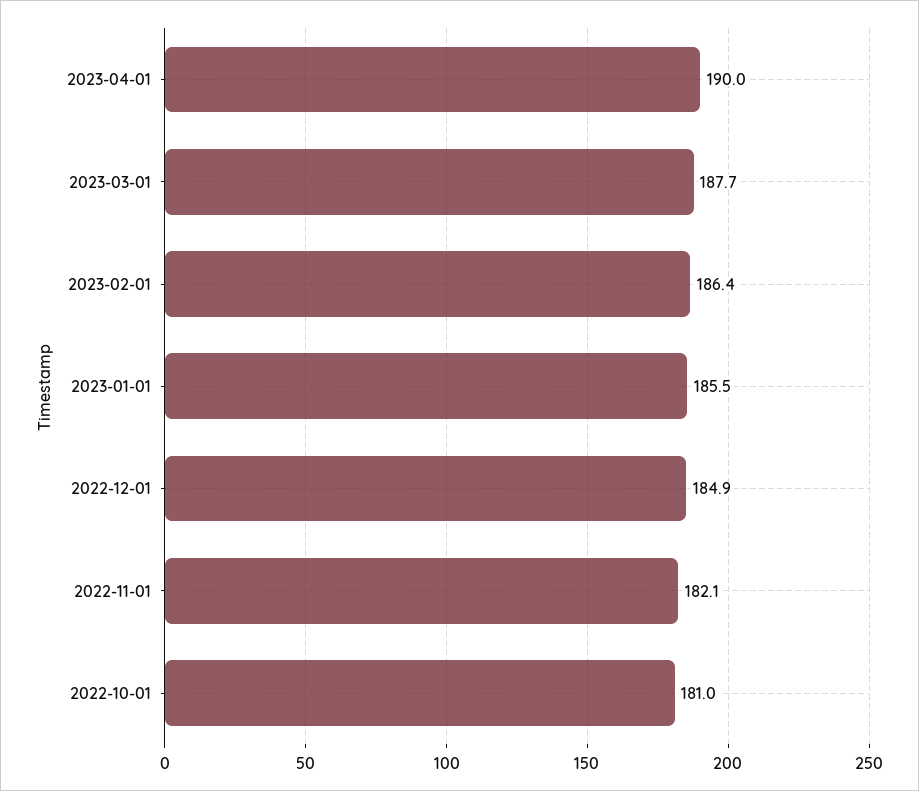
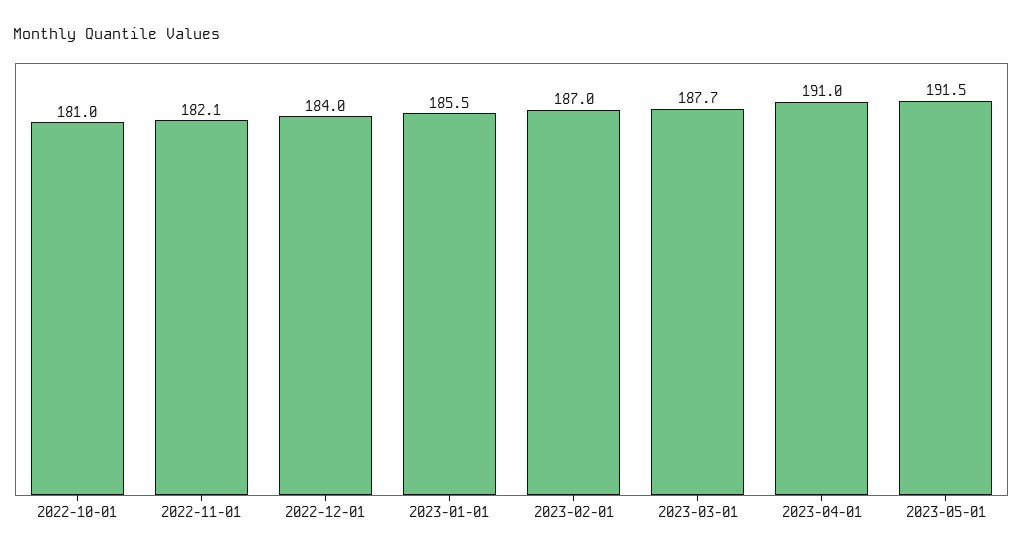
2023-04-01: 190 -> 191
2023-02-01: 186.4 -> 187
2022-12-01: 184.9 -> 184
2023-05-01: none -> 191.5

